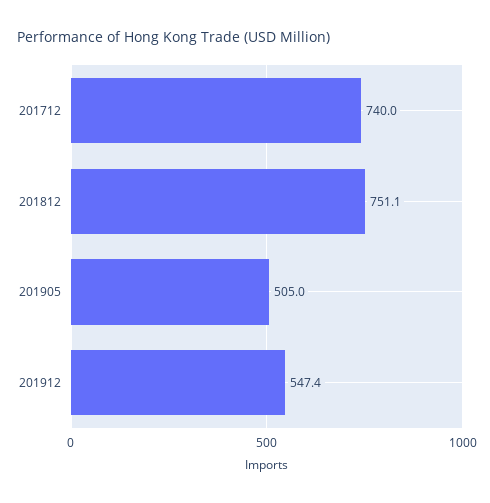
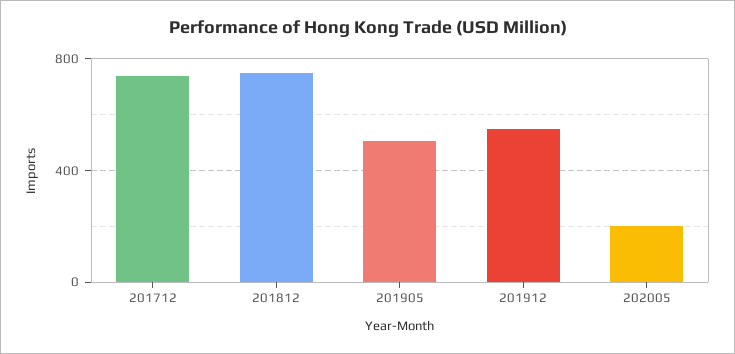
202005: none -> 200

